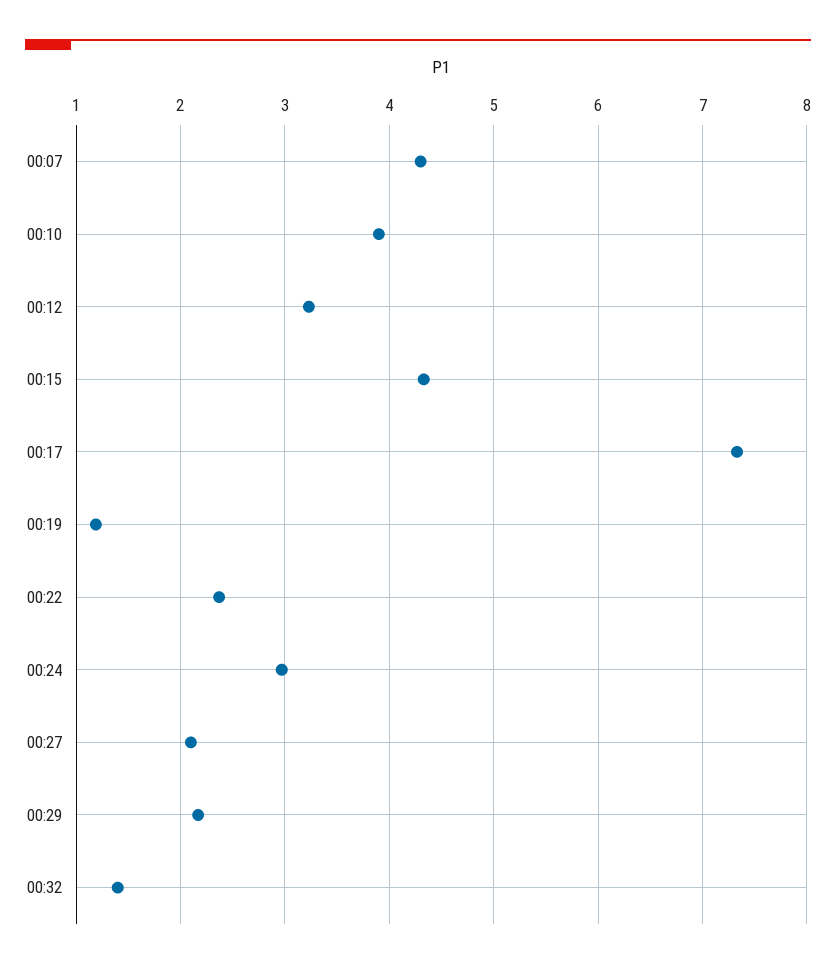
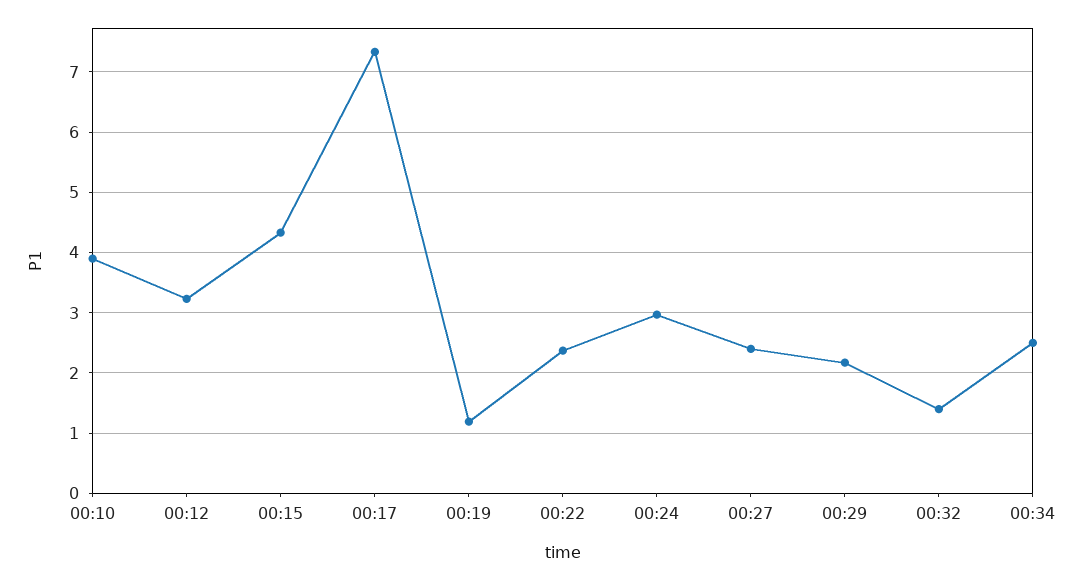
00:07: 4.3 -> none
00:27: 2.1 -> 2.4
00:34: none -> 2.5

